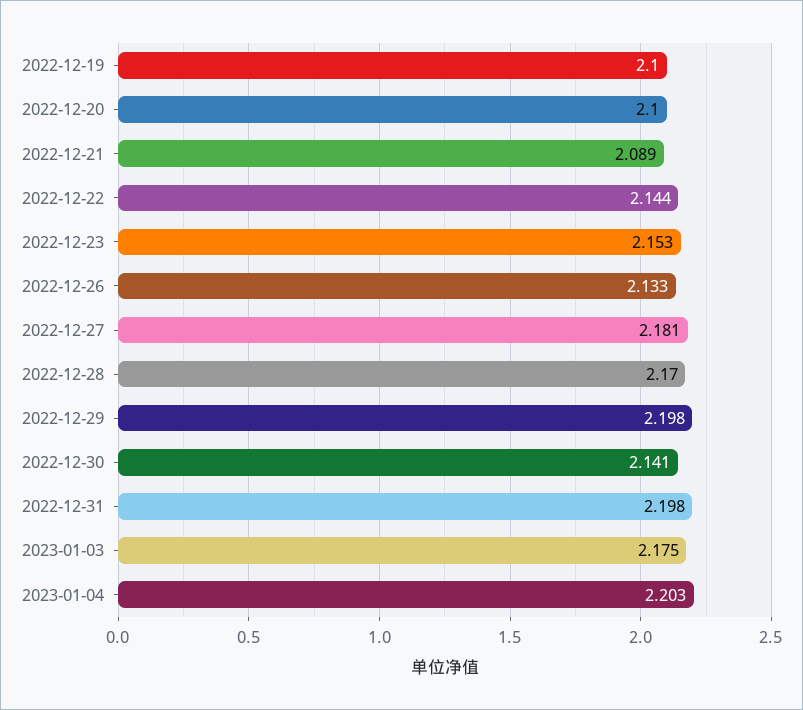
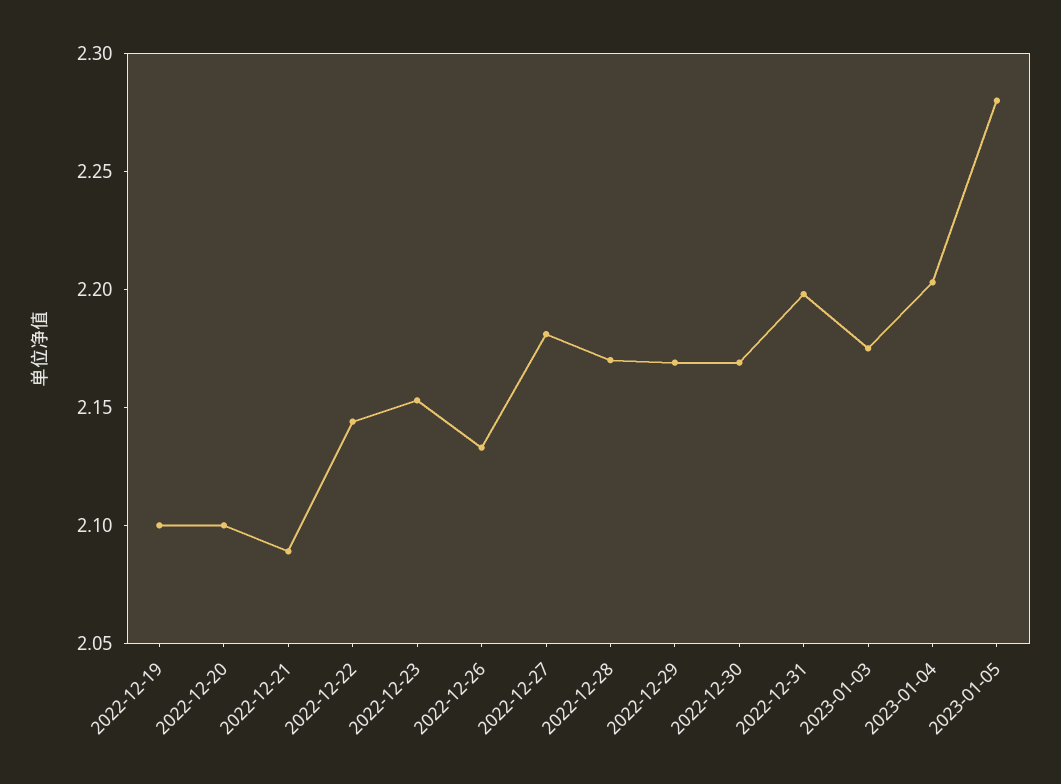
2022-12-29: 2.198 -> 2.17
2022-12-30: 2.141 -> 2.17
2023-01-05: none -> 2.28

